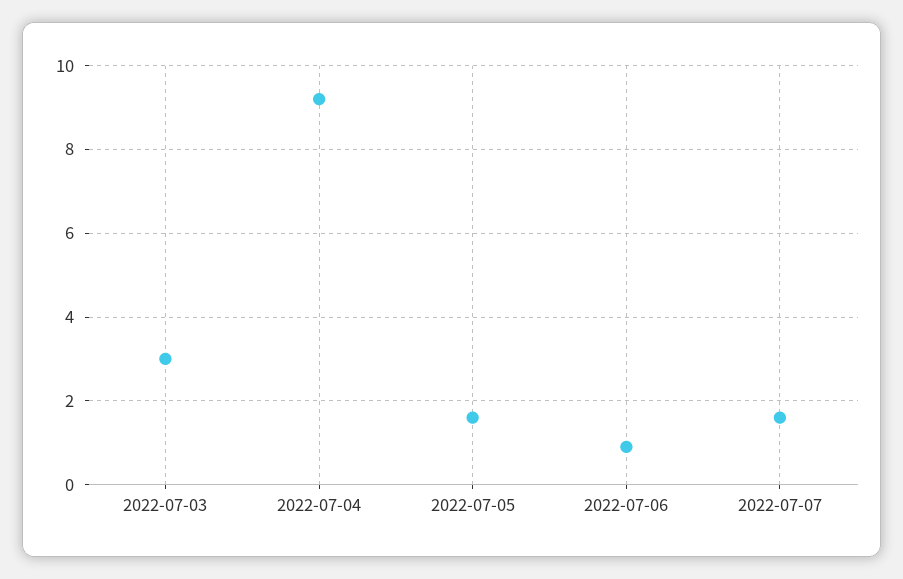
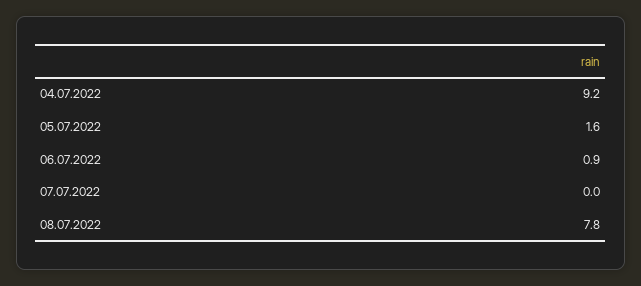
2022-07-03: 3 -> none
2022-07-07: 1.5 -> 0
08.07.2022: none -> 7.8

